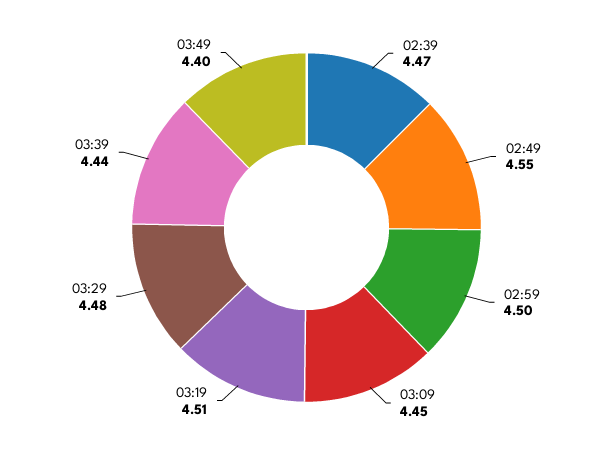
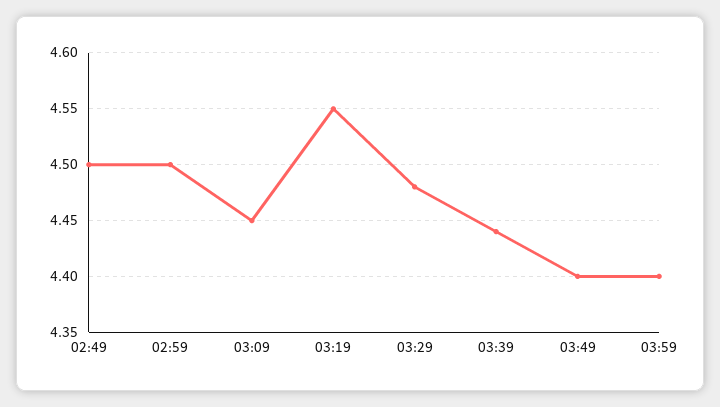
02:39: 4.47 -> none
02:49: 4.55 -> 4.5
03:19: 4.51 -> 4.55
03:59: none -> 4.4

